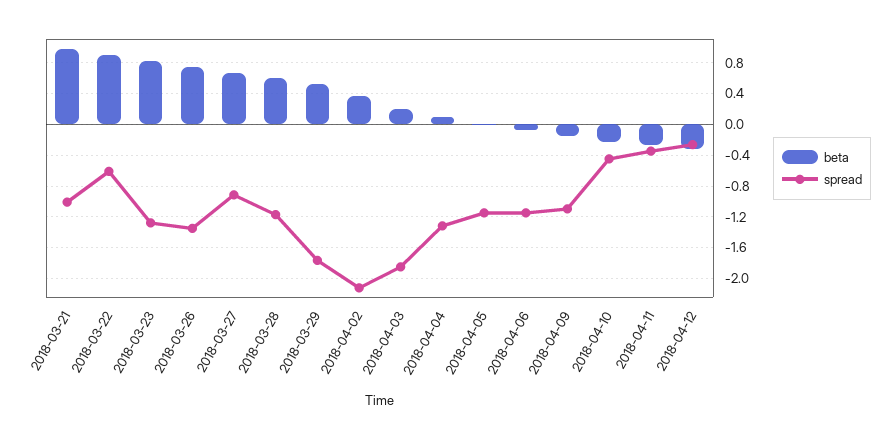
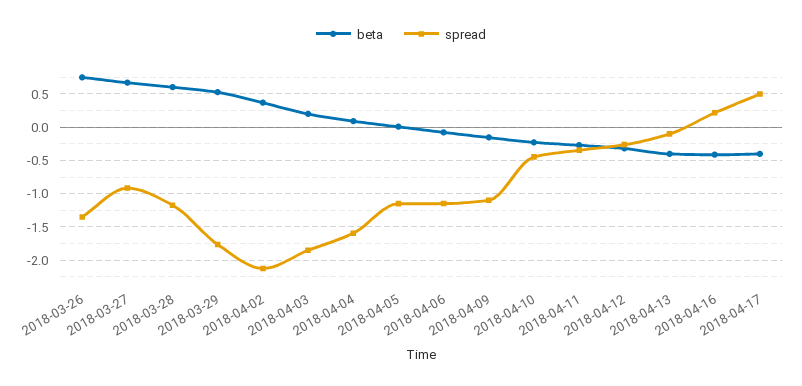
beta, 2018-03-21: 1 -> none
spread, 2018-03-21: -1 -> none
beta, 2018-03-22: 0.9 -> none
spread, 2018-03-22: -0.6 -> none
beta, 2018-03-23: 0.8 -> none
spread, 2018-03-23: -1.3 -> none
spread, 2018-04-04: -1.3 -> -1.6
beta, 2018-04-13: none -> -0.4
spread, 2018-04-13: none -> -0.1
beta, 2018-04-16: none -> -0.4
spread, 2018-04-16: none -> 0.2
beta, 2018-04-17: none -> -0.4
spread, 2018-04-17: none -> 0.5

